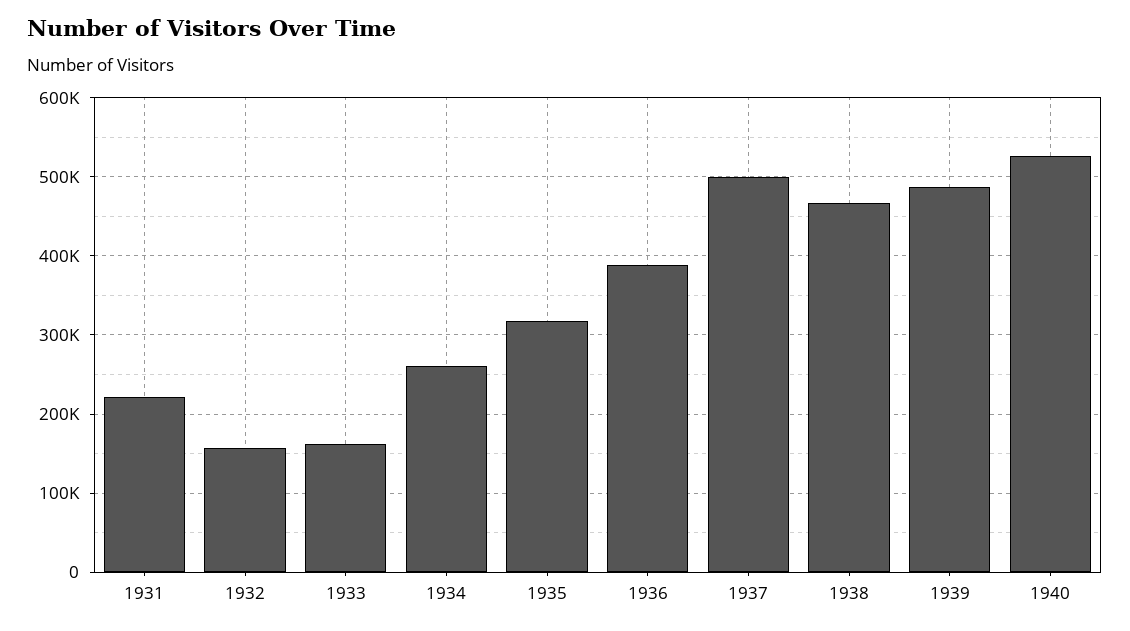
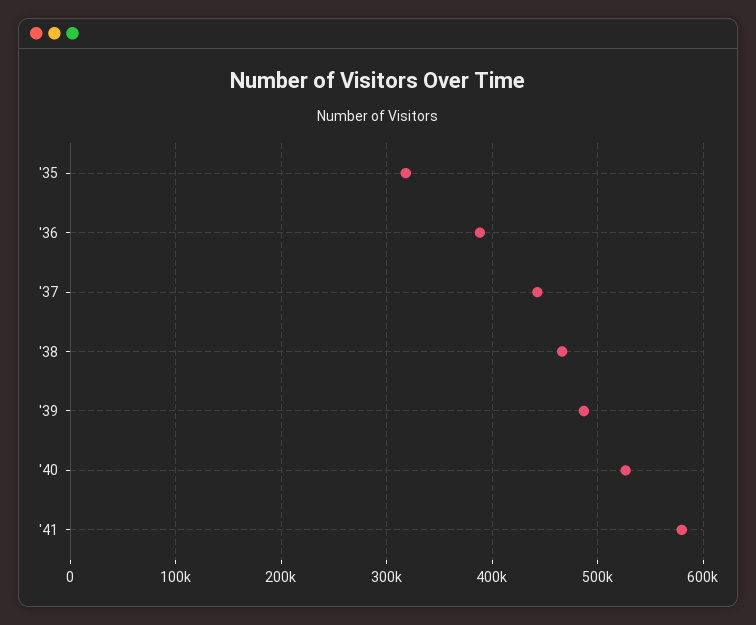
1931: 220000 -> none
1932: 160000 -> none
1933: 160000 -> none
1934: 260000 -> none
1937: 500000 -> 440000
'41: none -> 580000

